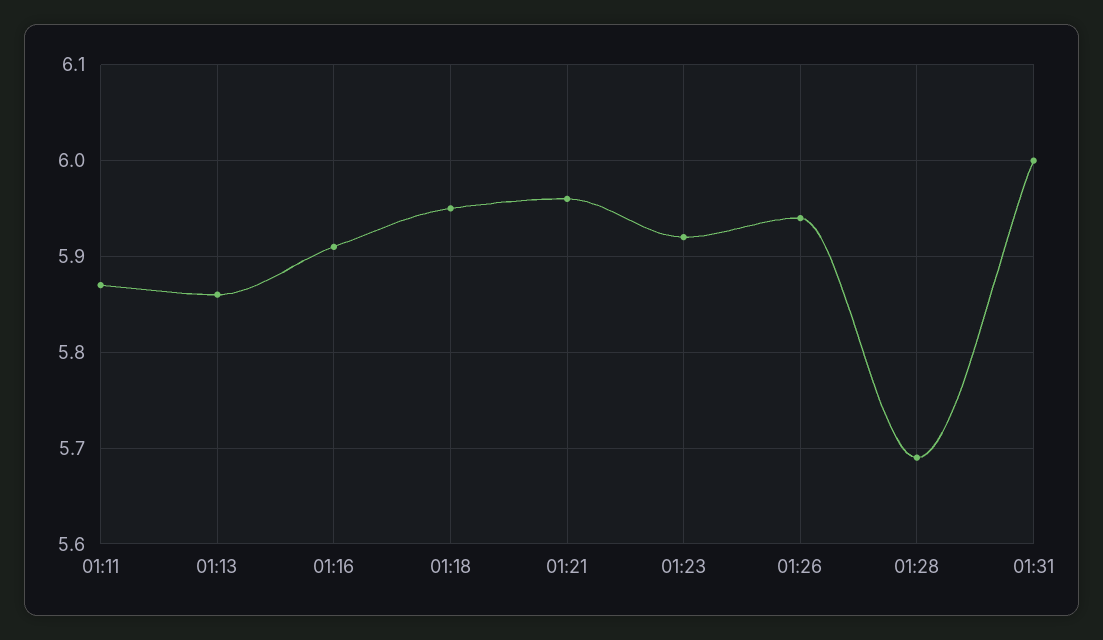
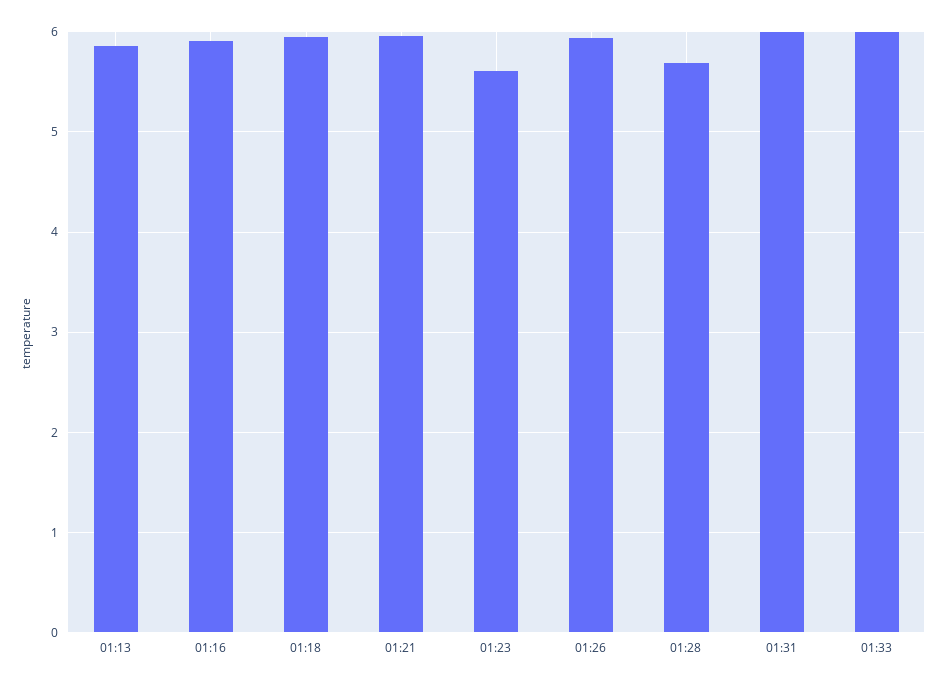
01:11: 5.87 -> none
01:23: 5.92 -> 5.6
01:33: none -> 6

